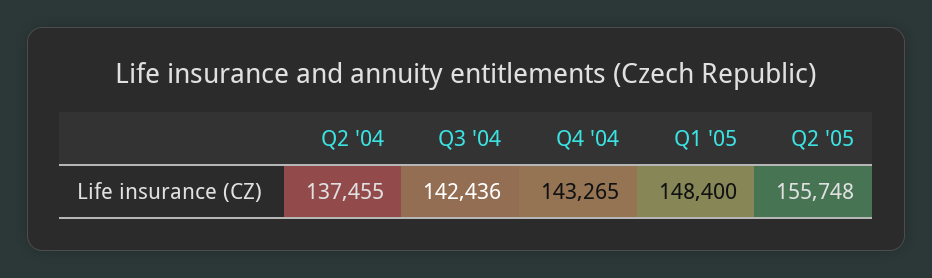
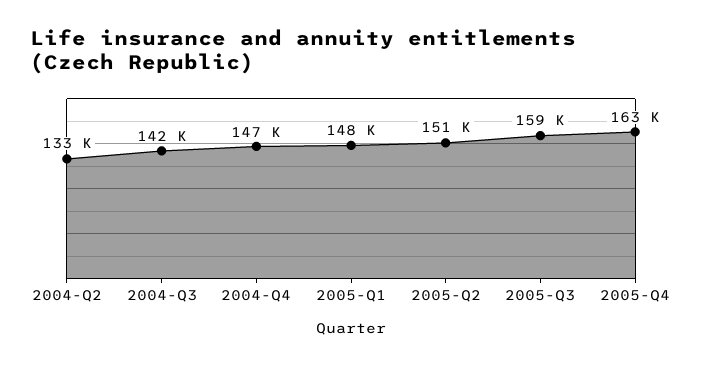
Q2 '04: 137455 -> 133000
Q4 '04: 143265 -> 147000
Q2 '05: 155748 -> 151000
2005-Q3: none -> 159000
2005-Q4: none -> 163000

